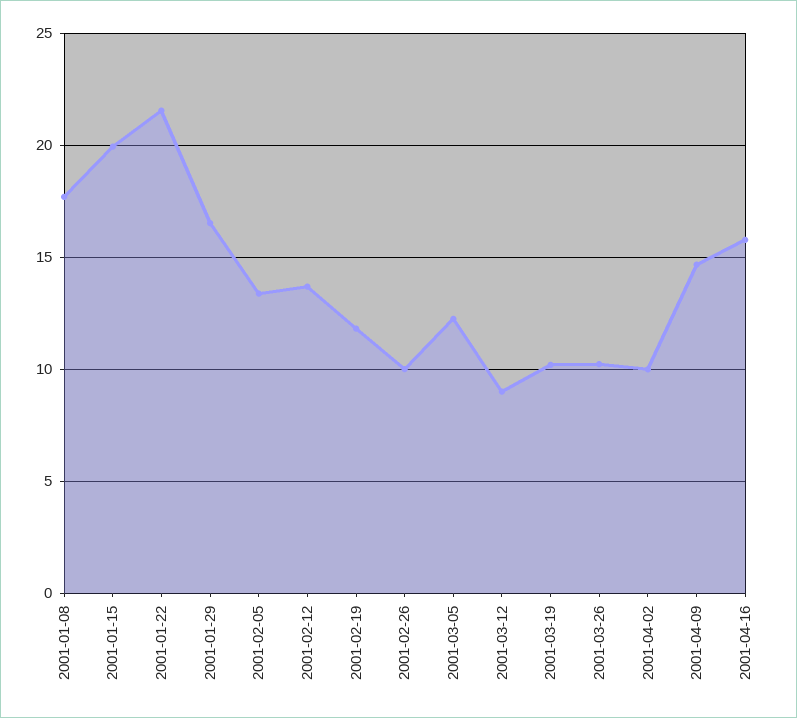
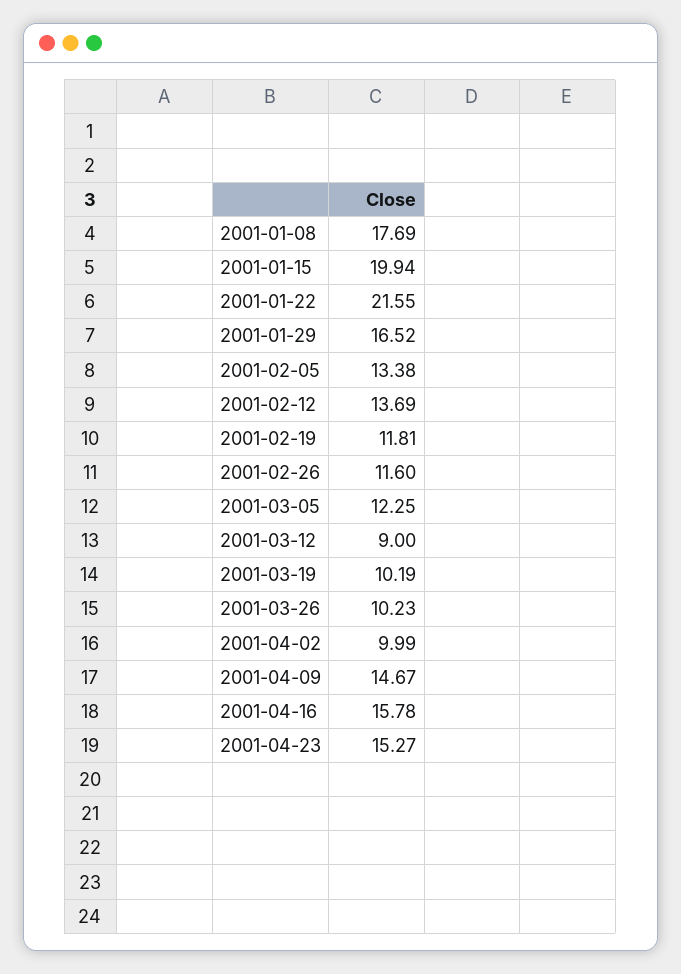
2001-02-26: 10 -> 11.6
2001-04-23: none -> 15.27

